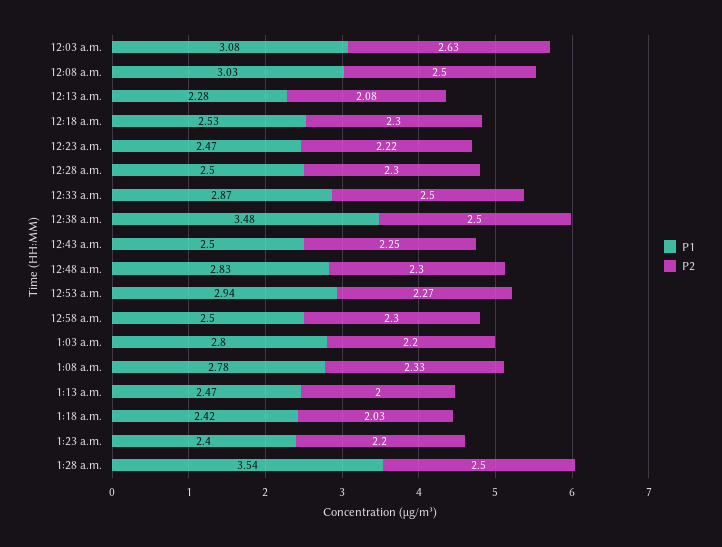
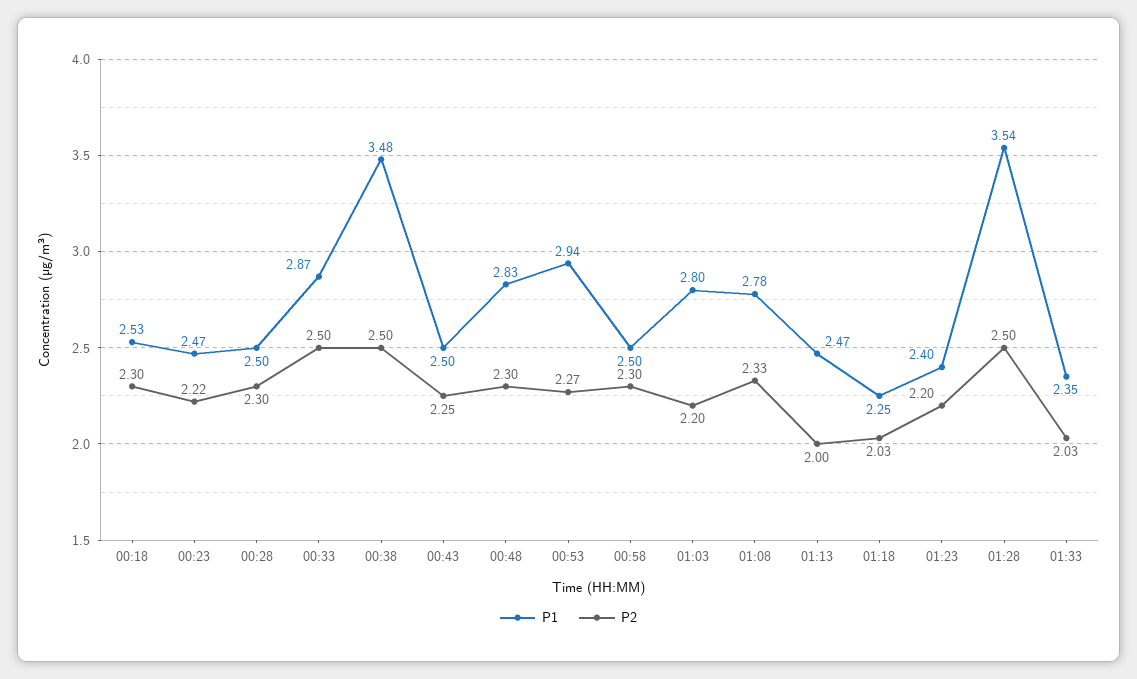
P1, 12:03 a.m.: 3.08 -> none
P2, 12:03 a.m.: 2.63 -> none
P1, 12:08 a.m.: 3.03 -> none
P2, 12:08 a.m.: 2.5 -> none
P1, 12:13 a.m.: 2.28 -> none
P2, 12:13 a.m.: 2.08 -> none
P1, 1:18 a.m.: 2.42 -> 2.25
P1, 01:33: none -> 2.35
P2, 01:33: none -> 2.03

